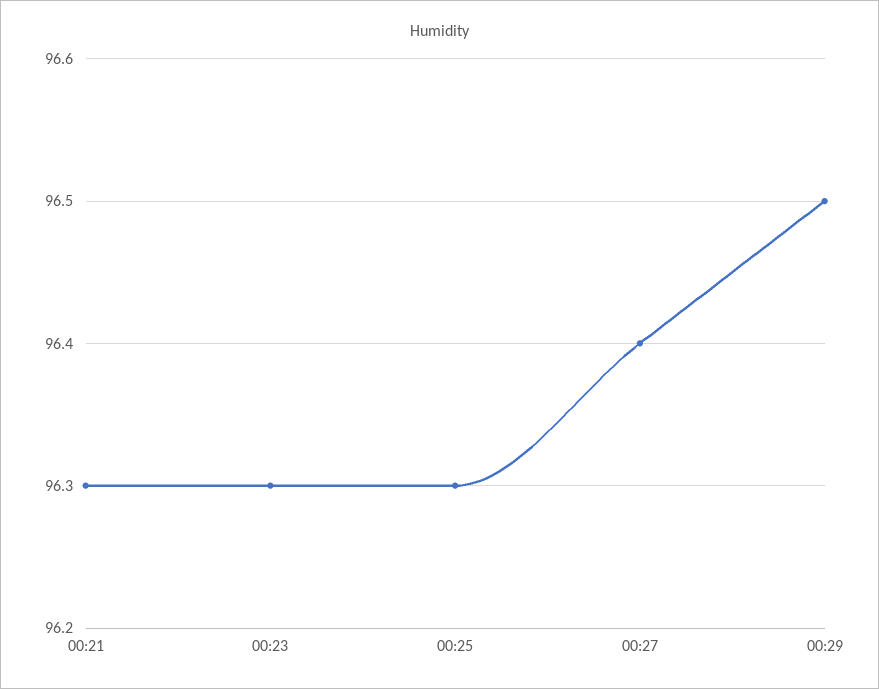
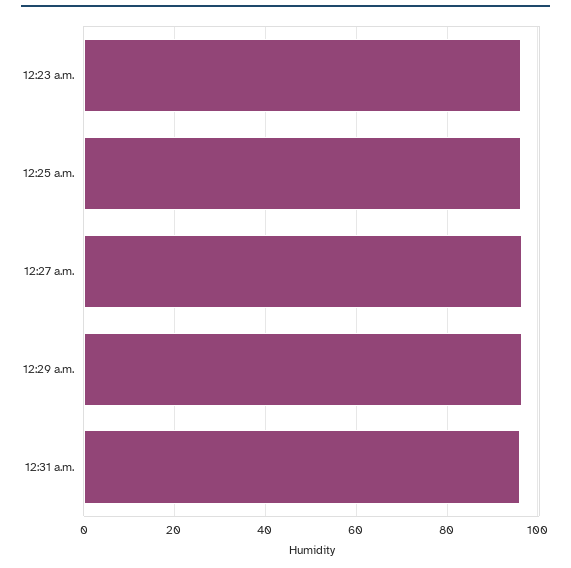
00:21: 96.3 -> none
12:31 a.m.: none -> 96

